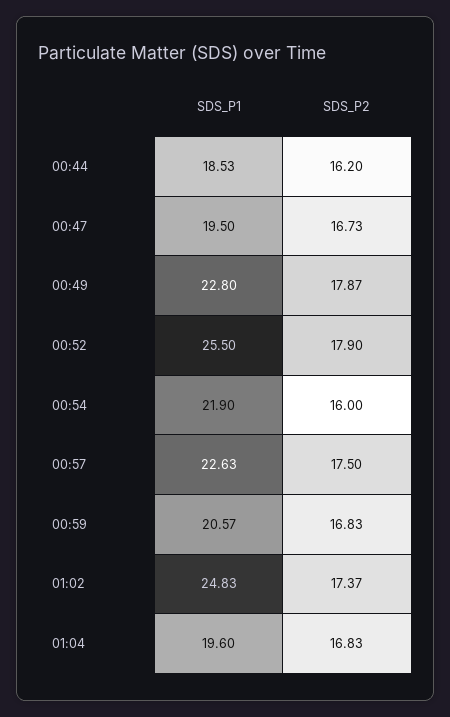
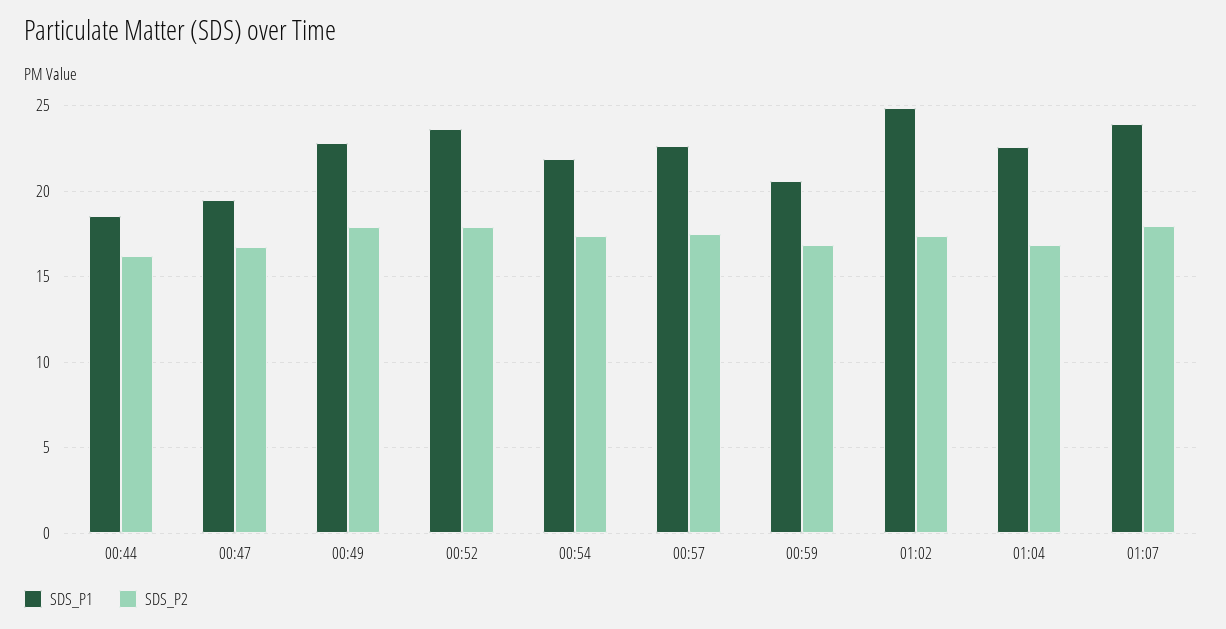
SDS_P1, 00:52: 25.5 -> 23.5
SDS_P2, 00:54: 16 -> 17.5
SDS_P1, 01:04: 19.6 -> 22.5
SDS_P1, 01:07: none -> 24
SDS_P2, 01:07: none -> 18

